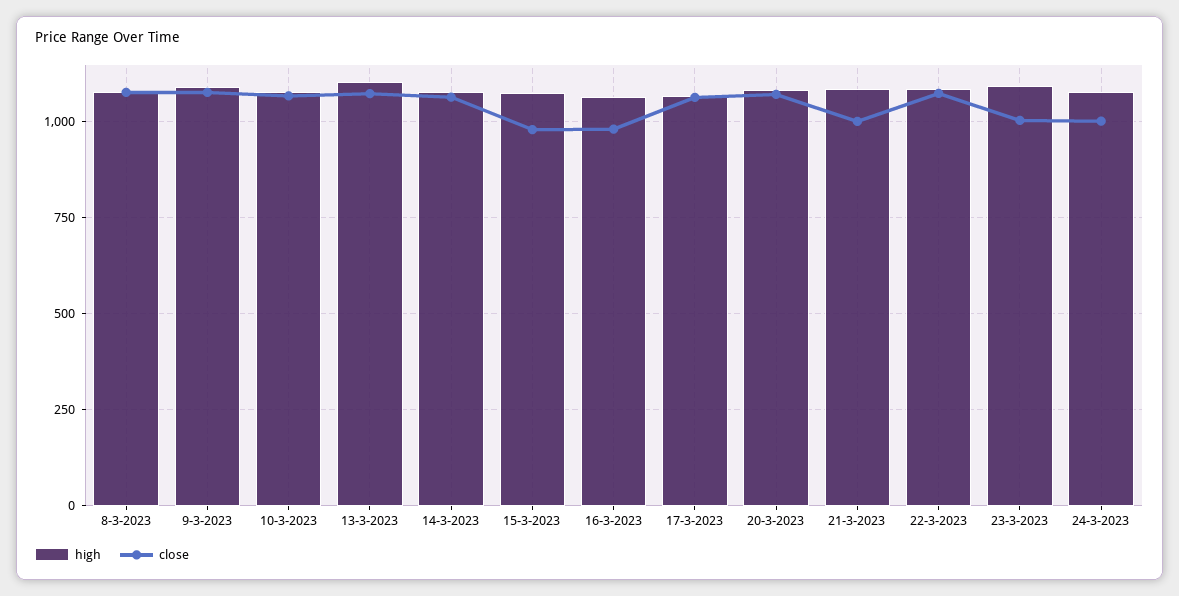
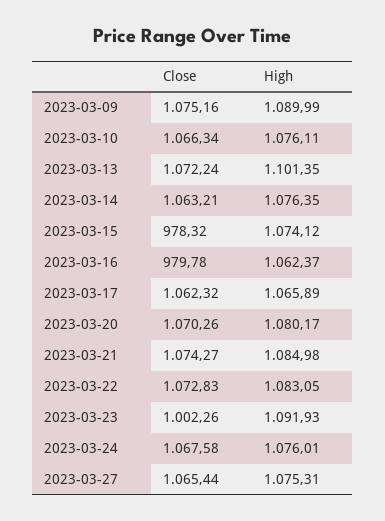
high, 8-3-2023: 1075 -> none
close, 8-3-2023: 1075 -> none
close, 21-3-2023: 1000 -> 1074.27
close, 24-3-2023: 1000 -> 1067.58
close, 2023-03-27: none -> 1065.44
high, 2023-03-27: none -> 1075.31

